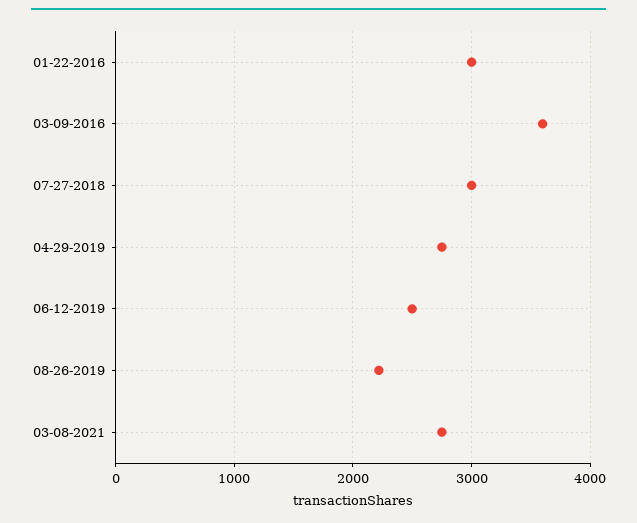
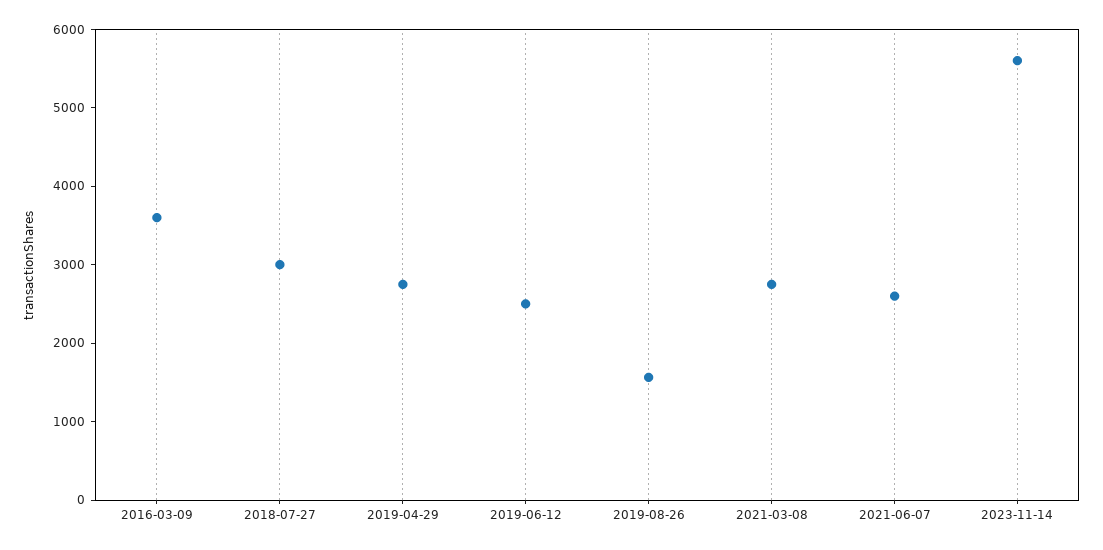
01-22-2016: 3000 -> none
08-26-2019: 2200 -> 1600
2021-06-07: none -> 2600
2023-11-14: none -> 5600

